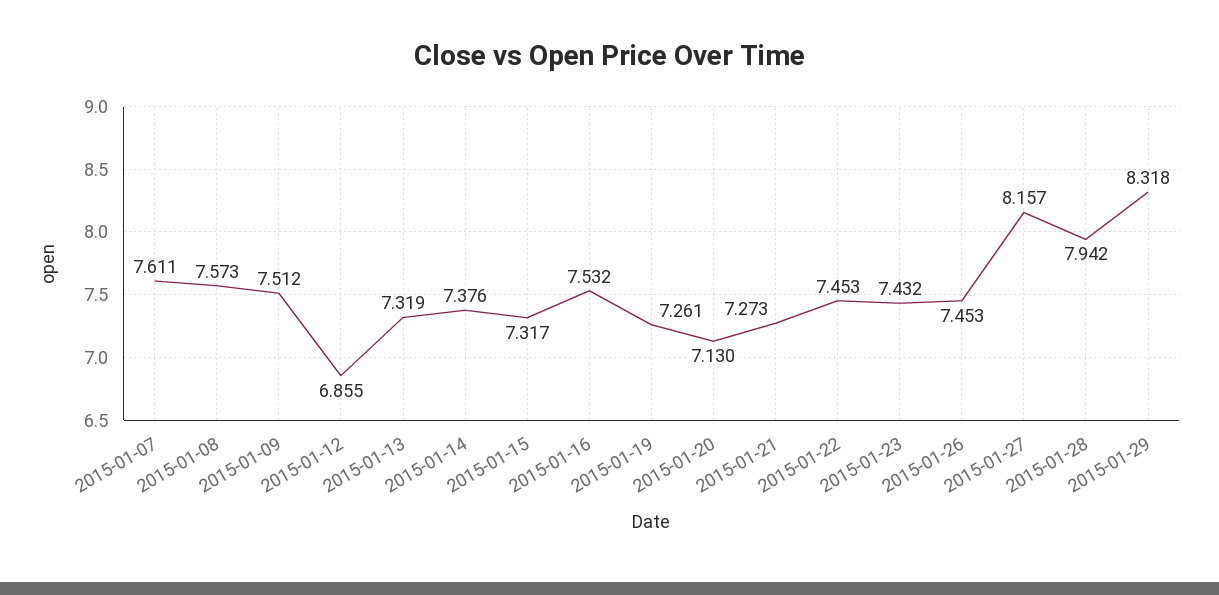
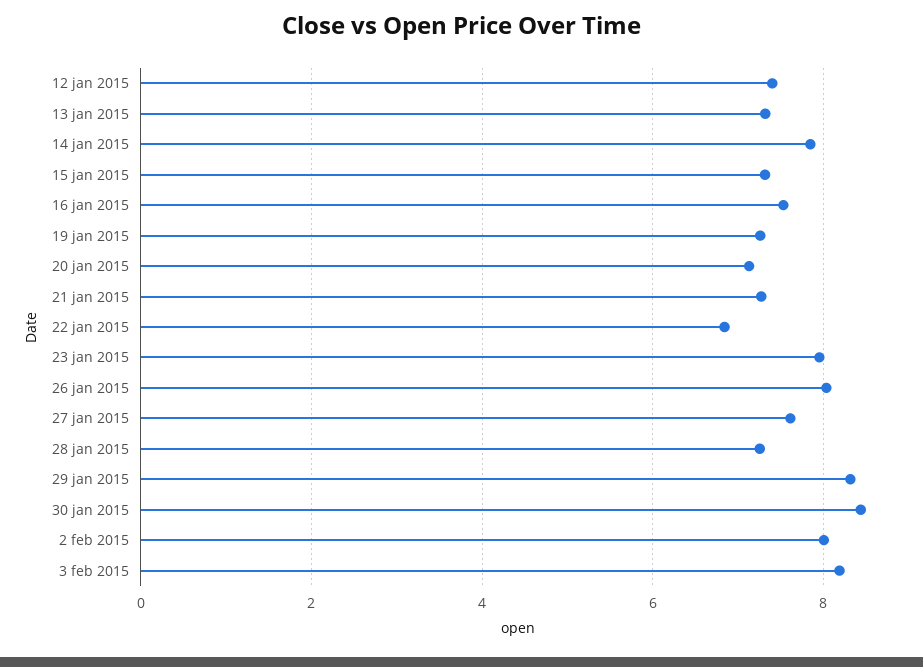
2015-01-07: 7.611 -> none
2015-01-08: 7.573 -> none
2015-01-09: 7.512 -> none
2015-01-12: 6.855 -> 7.4
2015-01-14: 7.376 -> 7.8
2015-01-22: 7.453 -> 6.8
2015-01-23: 7.432 -> 8
2015-01-26: 7.453 -> 8
2015-01-27: 8.157 -> 7.6
2015-01-28: 7.942 -> 7.2
30 jan 2015: none -> 8.4
2 feb 2015: none -> 8
3 feb 2015: none -> 8.2

